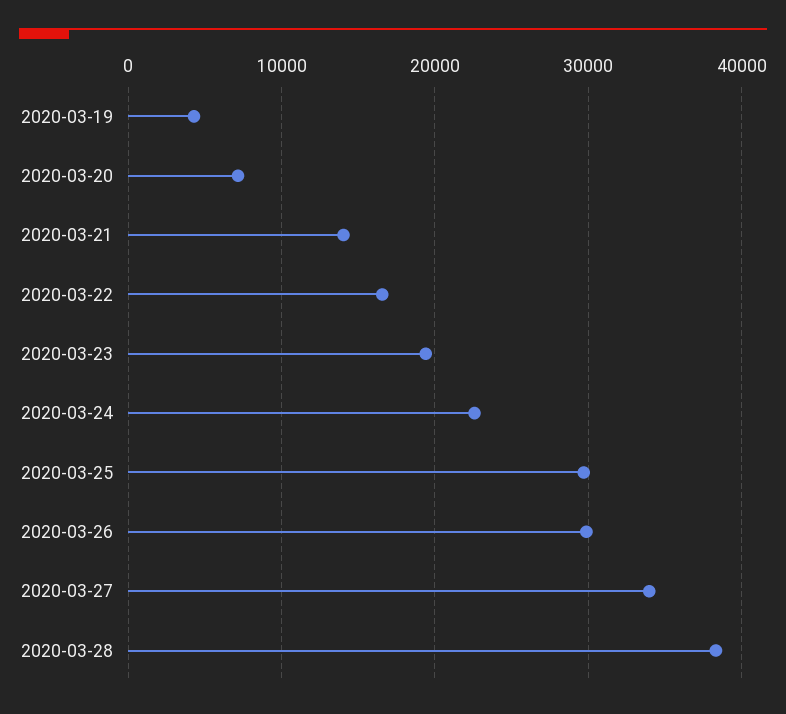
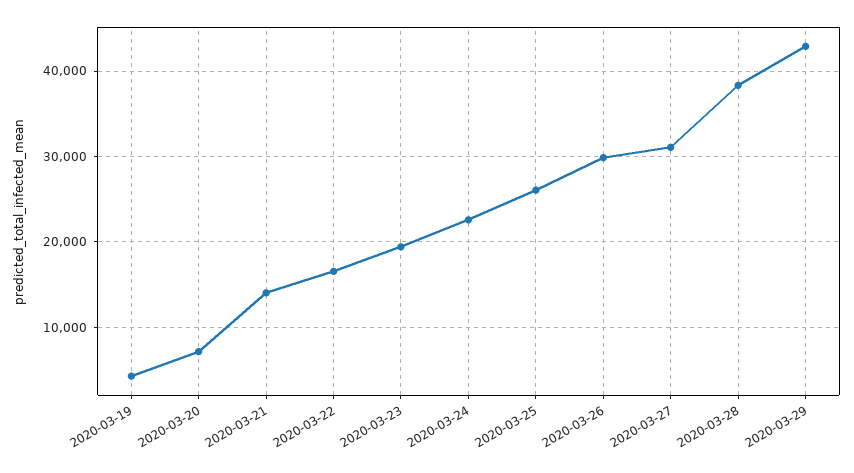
2020-03-25: 30000 -> 26000
2020-03-27: 34000 -> 31000
2020-03-29: none -> 43000

